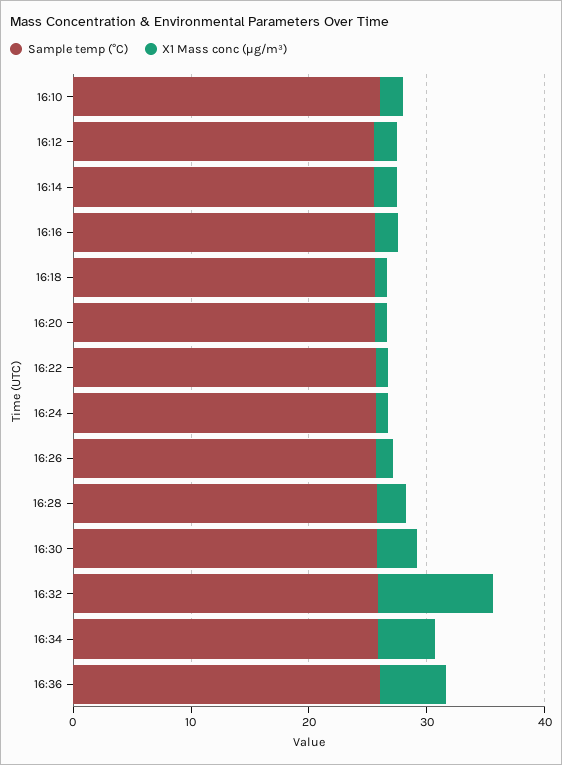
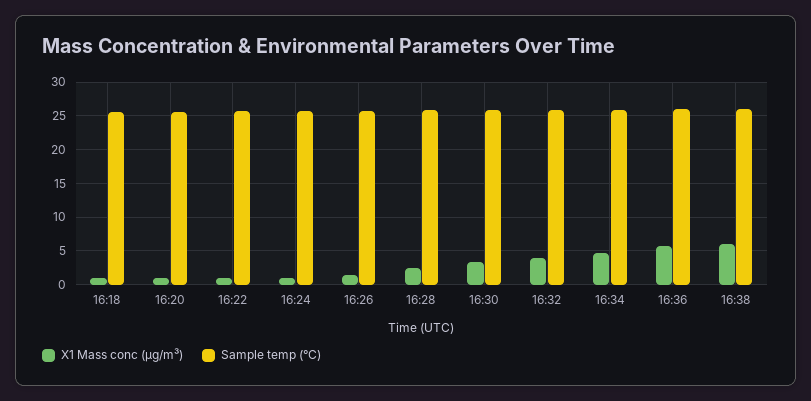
Sample temp (°C), 16:10: 26 -> none
X1 Mass conc (μg/m³), 16:10: 2 -> none
Sample temp (°C), 16:12: 26 -> none
X1 Mass conc (μg/m³), 16:12: 2 -> none
Sample temp (°C), 16:14: 26 -> none
X1 Mass conc (μg/m³), 16:14: 2 -> none
Sample temp (°C), 16:16: 26 -> none
X1 Mass conc (μg/m³), 16:16: 2 -> none
X1 Mass conc (μg/m³), 16:32: 10 -> 4
X1 Mass conc (μg/m³), 16:38: none -> 6
Sample temp (°C), 16:38: none -> 26

